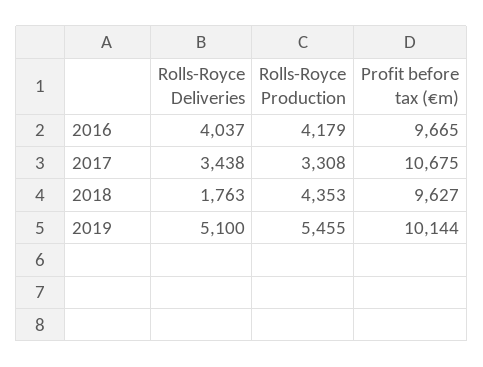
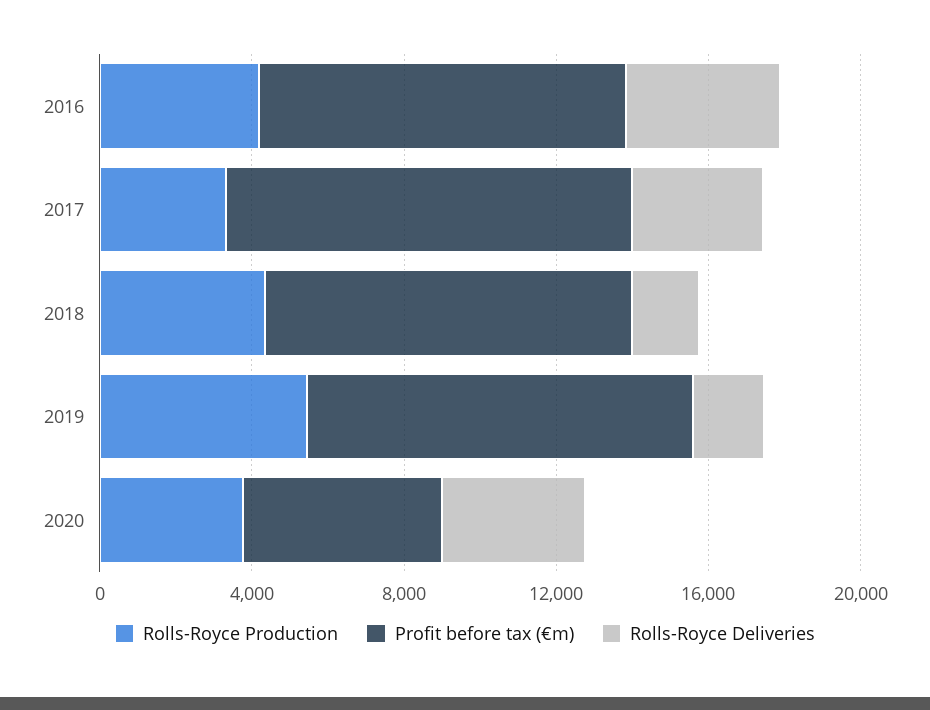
Rolls-Royce Deliveries, 2019: 5100 -> 2000
Rolls-Royce Production, 2020: none -> 4000
Profit before tax (€m), 2020: none -> 5000
Rolls-Royce Deliveries, 2020: none -> 4000

